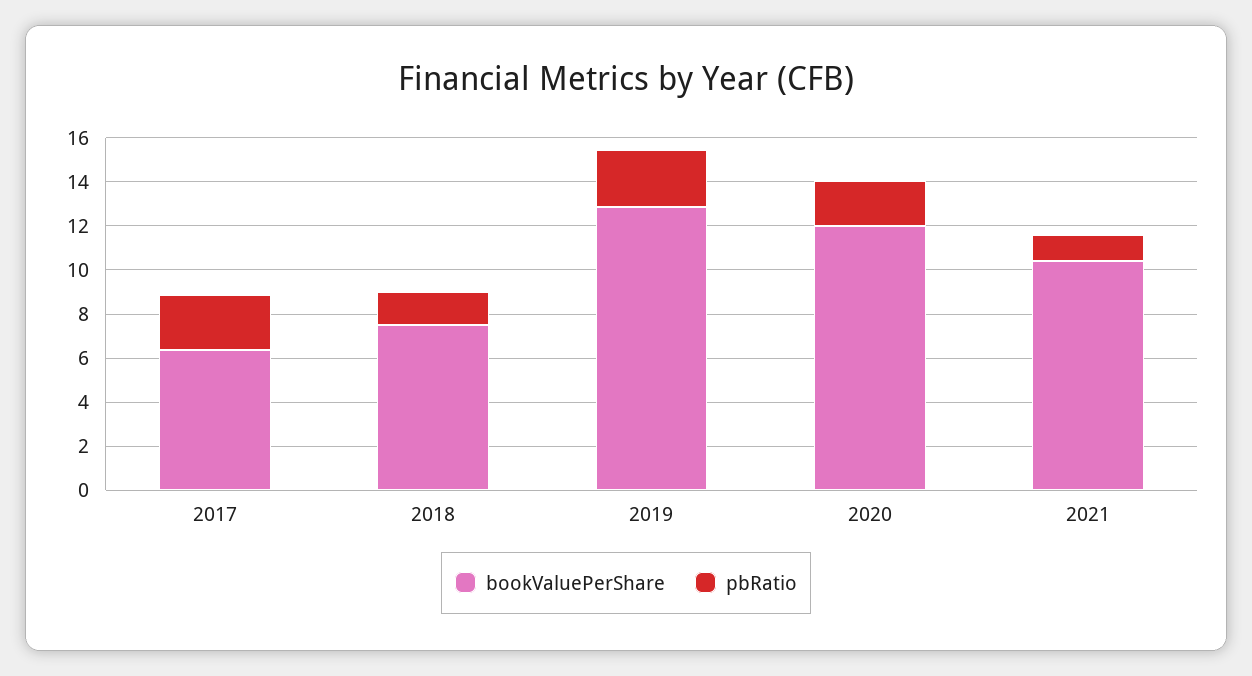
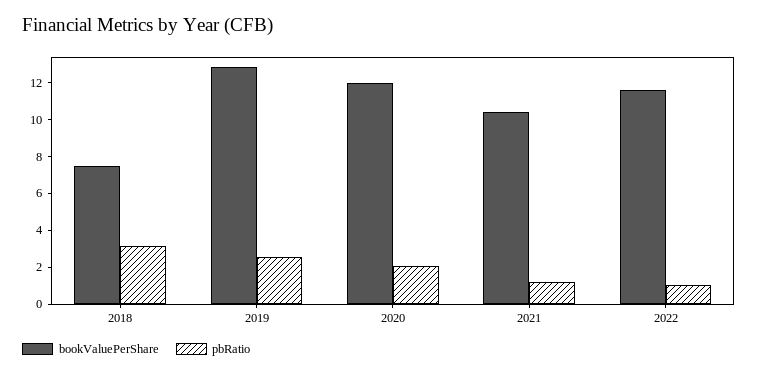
bookValuePerShare, 2017: 6.5 -> none
pbRatio, 2017: 2.5 -> none
pbRatio, 2018: 1.5 -> 3
bookValuePerShare, 2022: none -> 11.5
pbRatio, 2022: none -> 1

